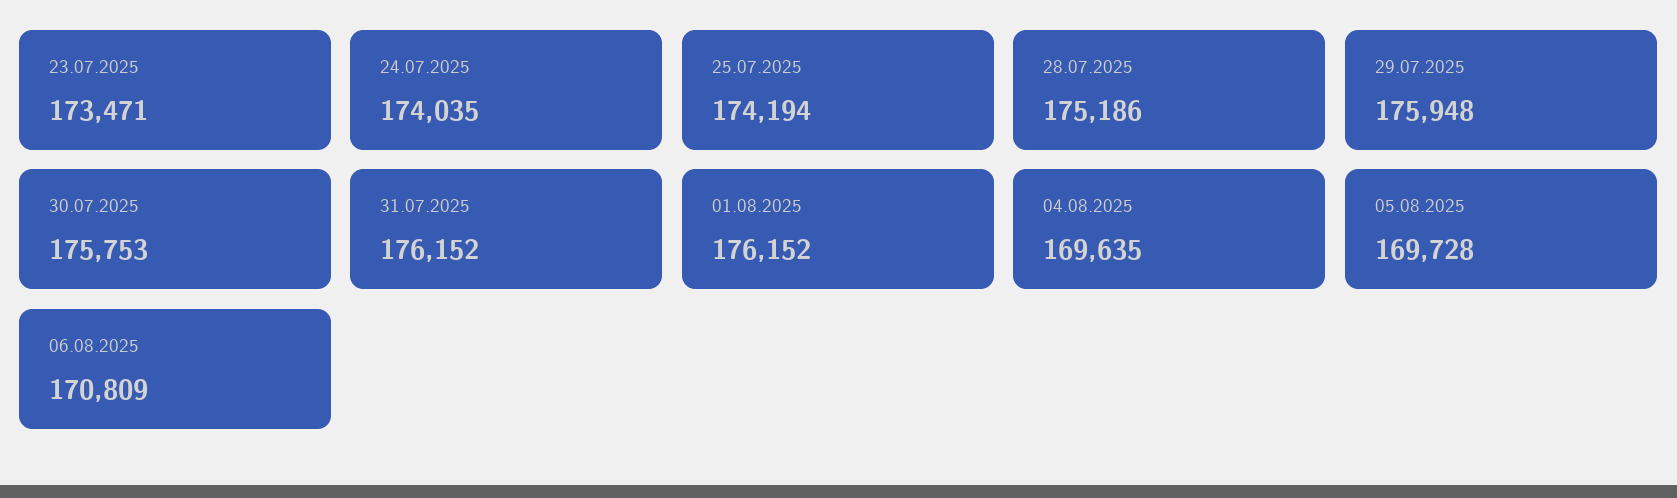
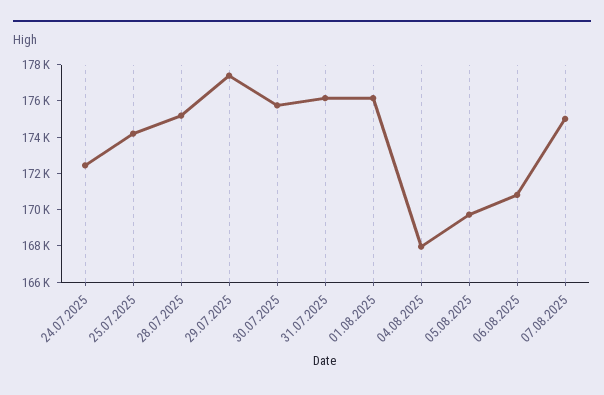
23.07.2025: 173471 -> none
24.07.2025: 174035 -> 172500
29.07.2025: 175948 -> 177500
04.08.2025: 169635 -> 168000
07.08.2025: none -> 175000

